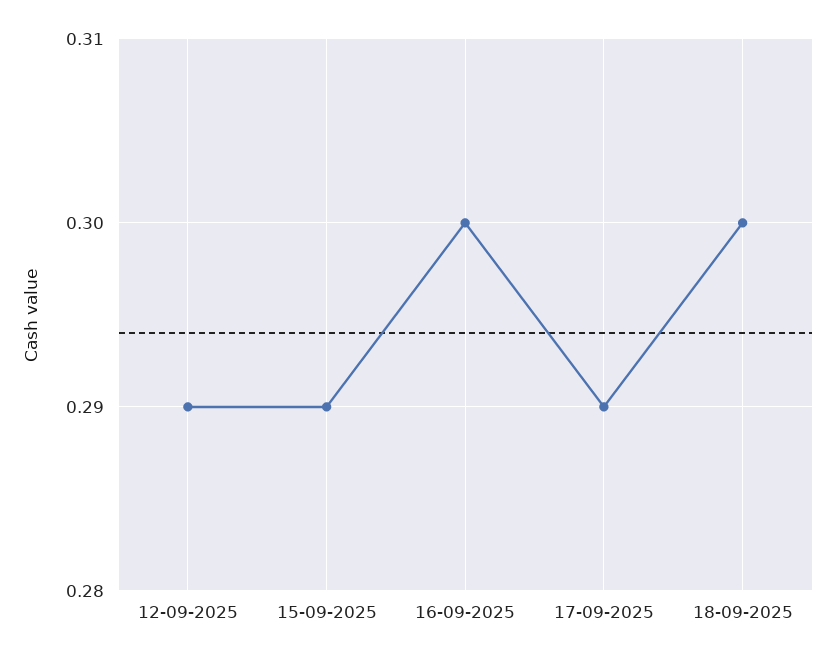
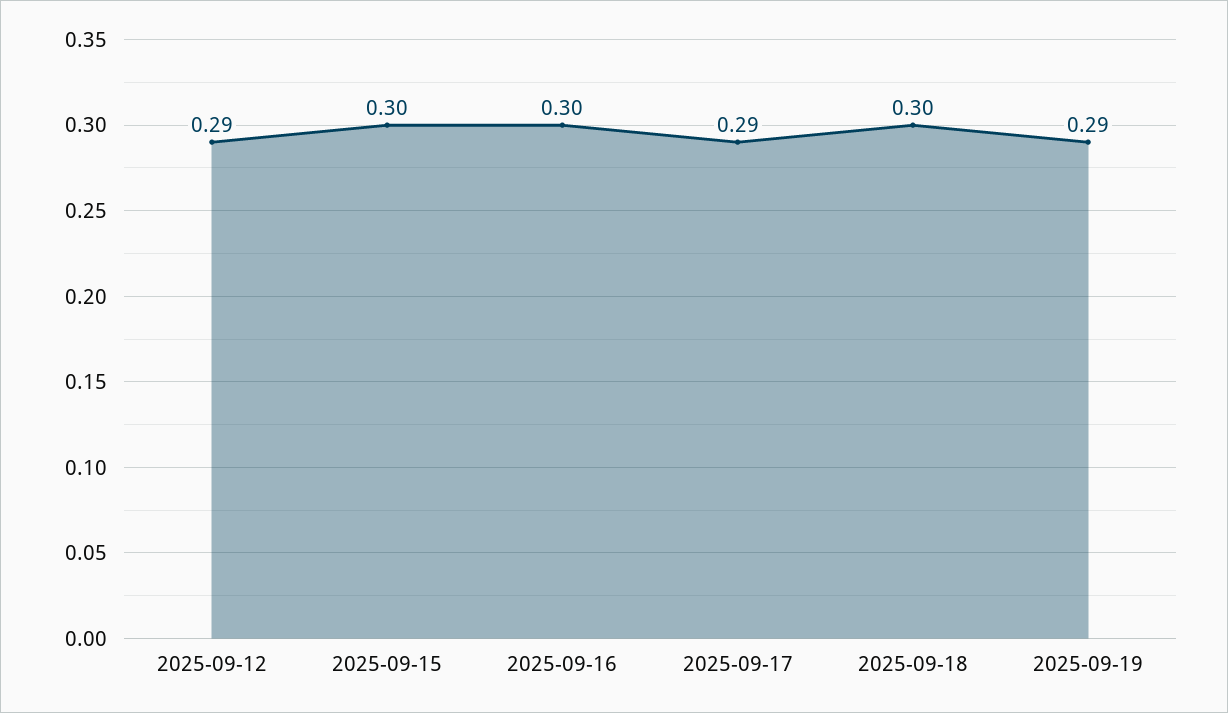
15-09-2025: 0.29 -> 0.3
2025-09-19: none -> 0.29

